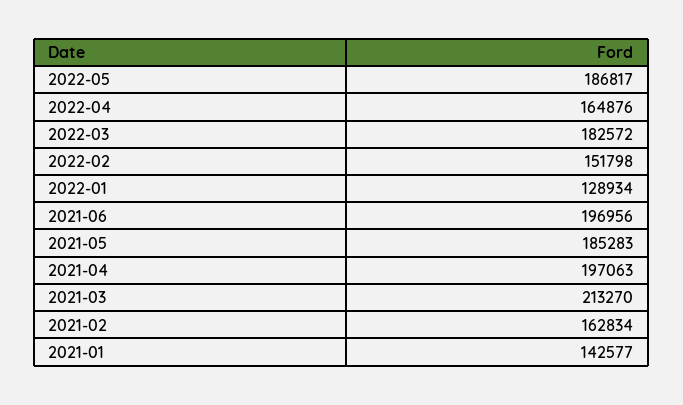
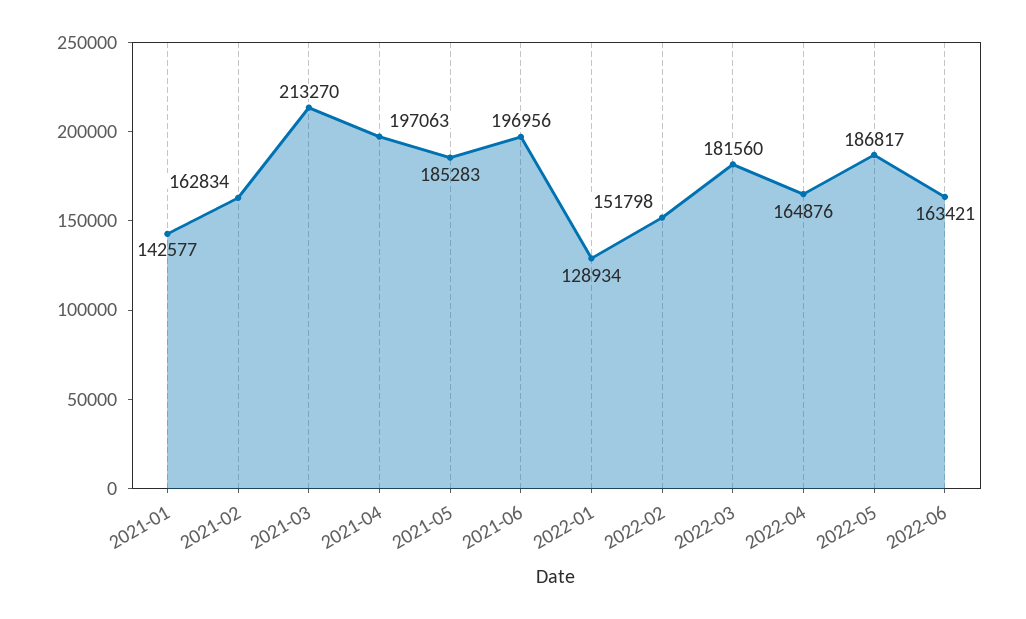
2022-03: 182572 -> 181560
2022-06: none -> 163421

